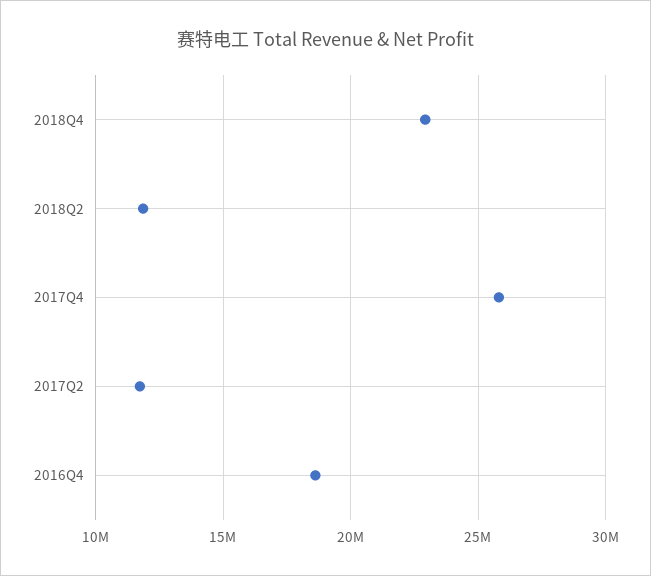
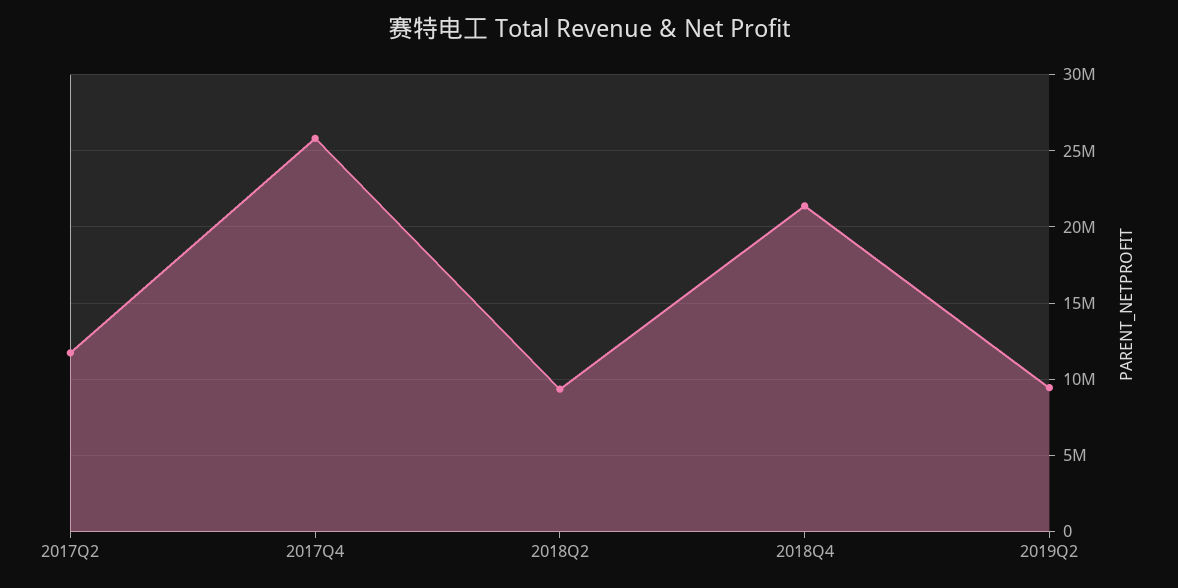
2018Q4: 23000000 -> 21500000
2018Q2: 12000000 -> 9500000
2016Q4: 18500000 -> none
2019Q2: none -> 9500000

